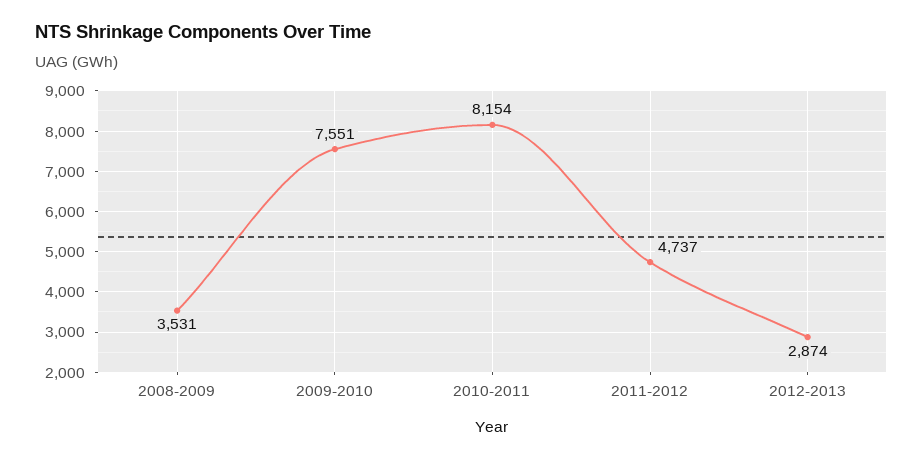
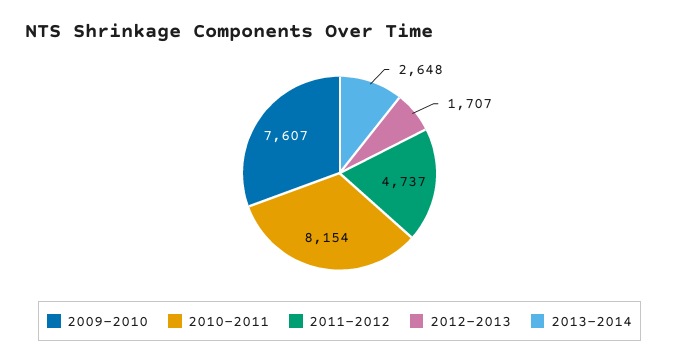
2008-2009: 3531 -> none
2009-2010: 7551 -> 7607
2012-2013: 2874 -> 1707
2013-2014: none -> 2648

